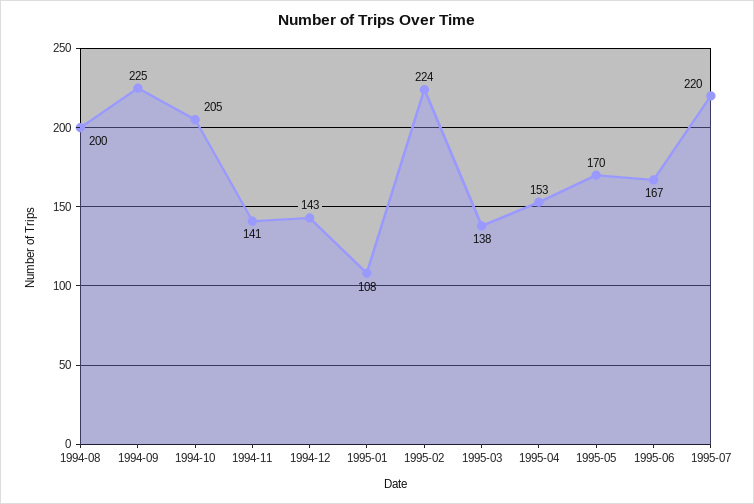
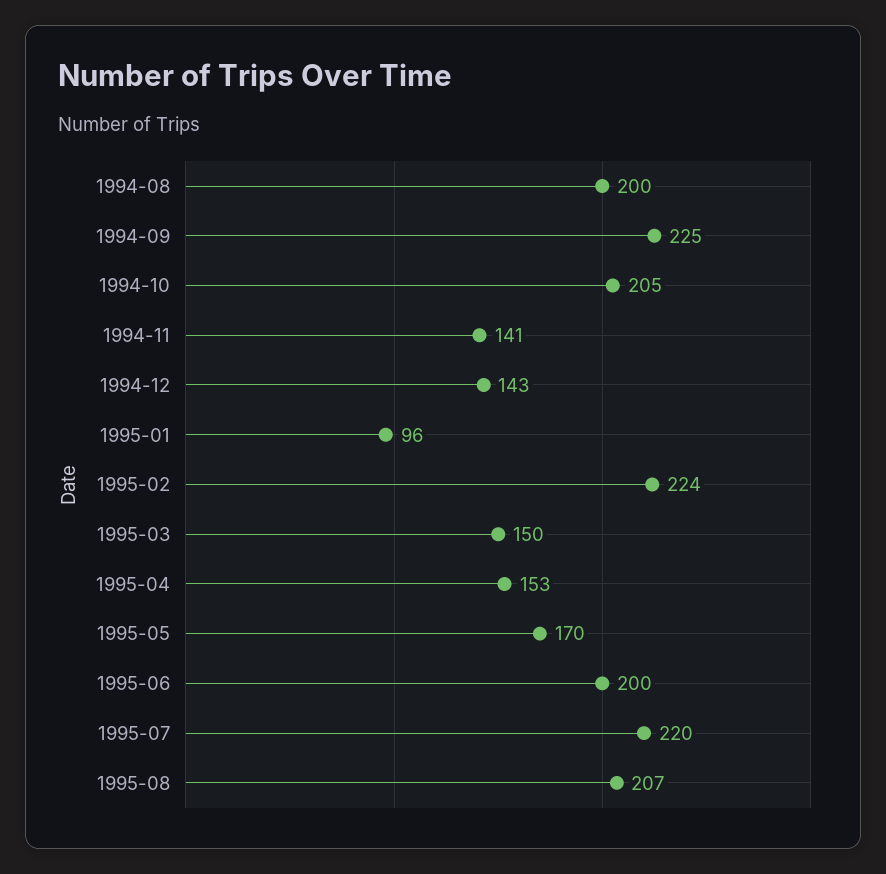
1995-01: 108 -> 96
1995-03: 138 -> 150
1995-06: 167 -> 200
1995-08: none -> 207

